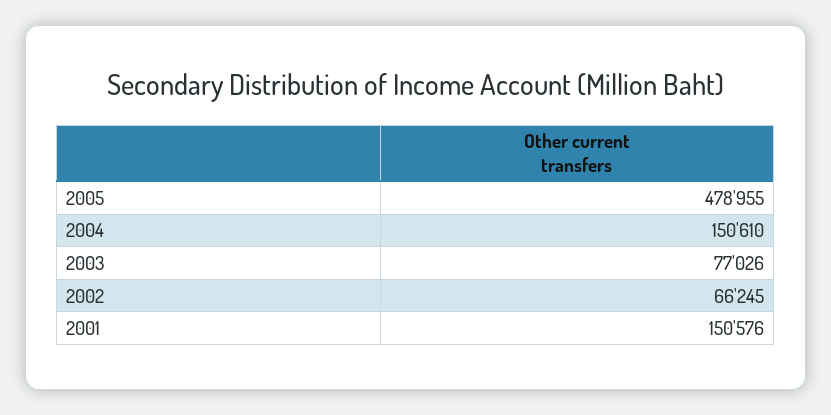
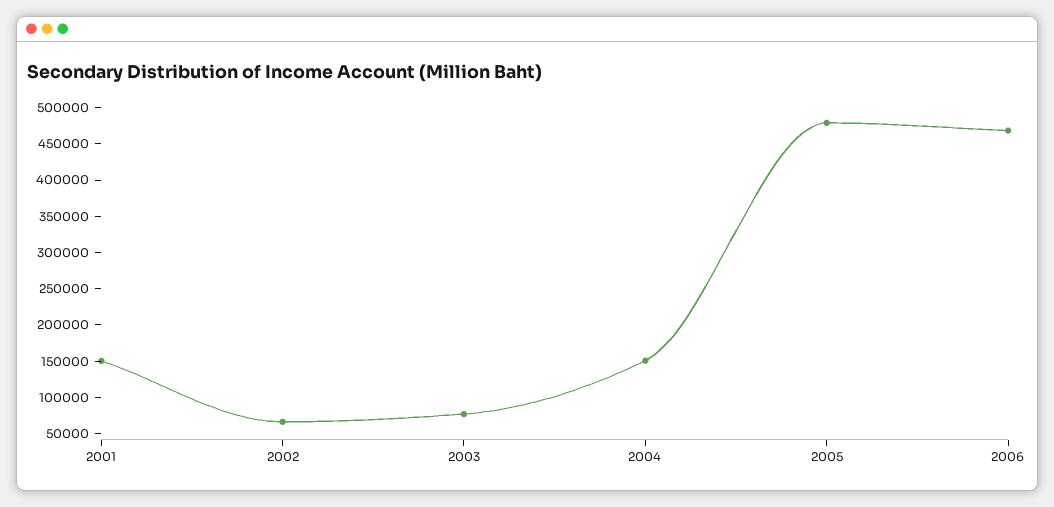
2006: none -> 475000

